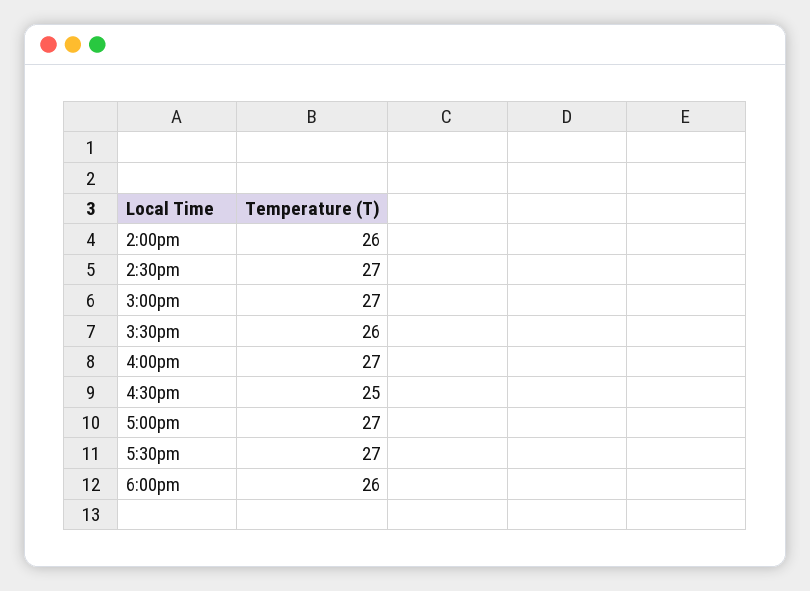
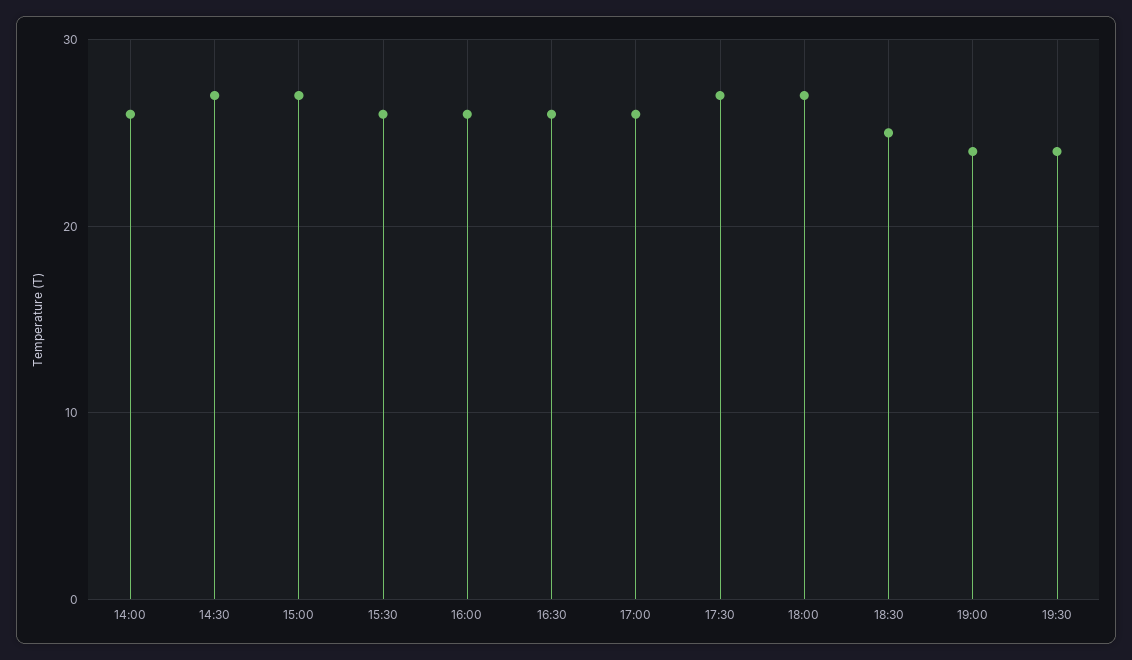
4:00pm: 27 -> 26
4:30pm: 25 -> 26
5:00pm: 27 -> 26
6:00pm: 26 -> 27
18:30: none -> 25
19:00: none -> 24
19:30: none -> 24

